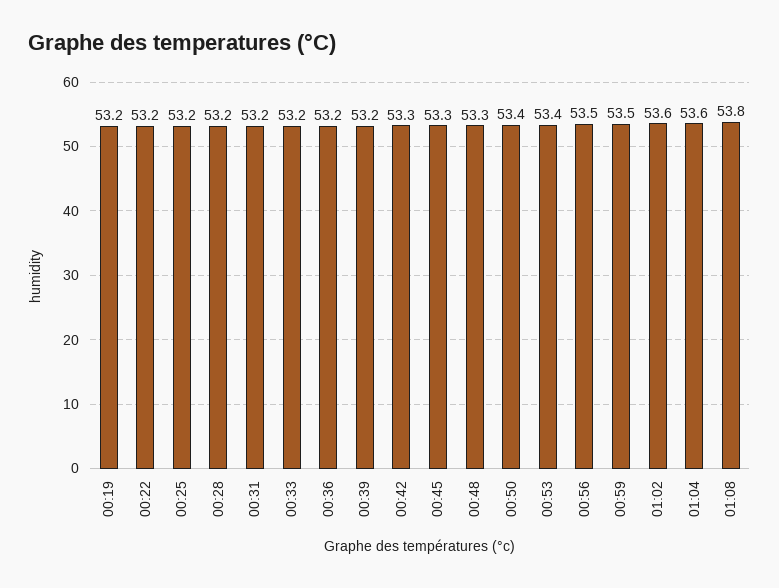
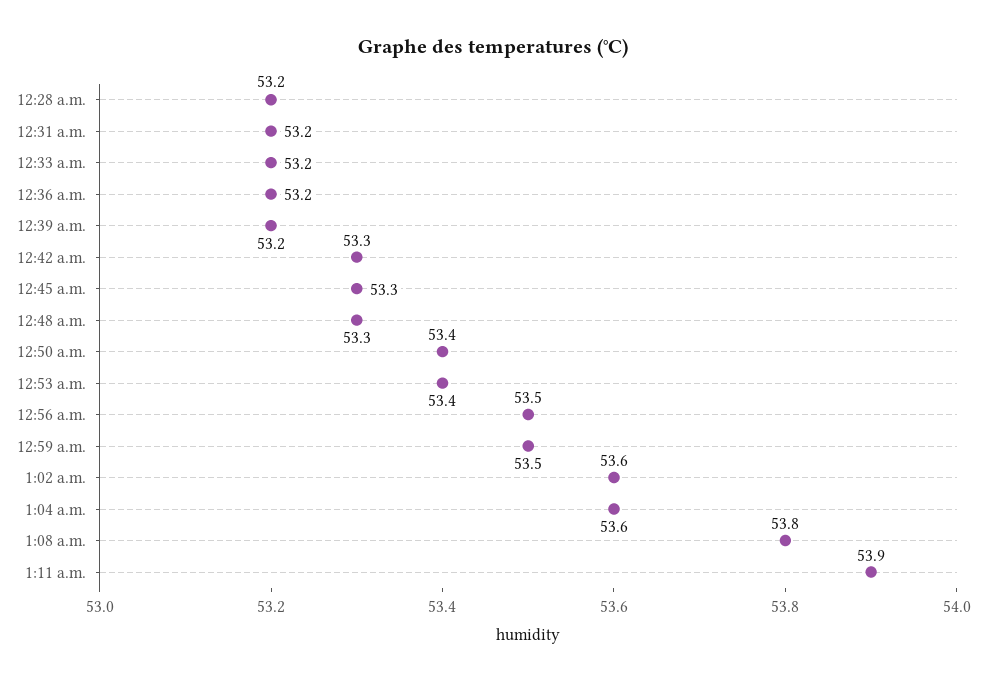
00:19: 53.2 -> none
00:22: 53.2 -> none
00:25: 53.2 -> none
1:11 a.m.: none -> 53.9

